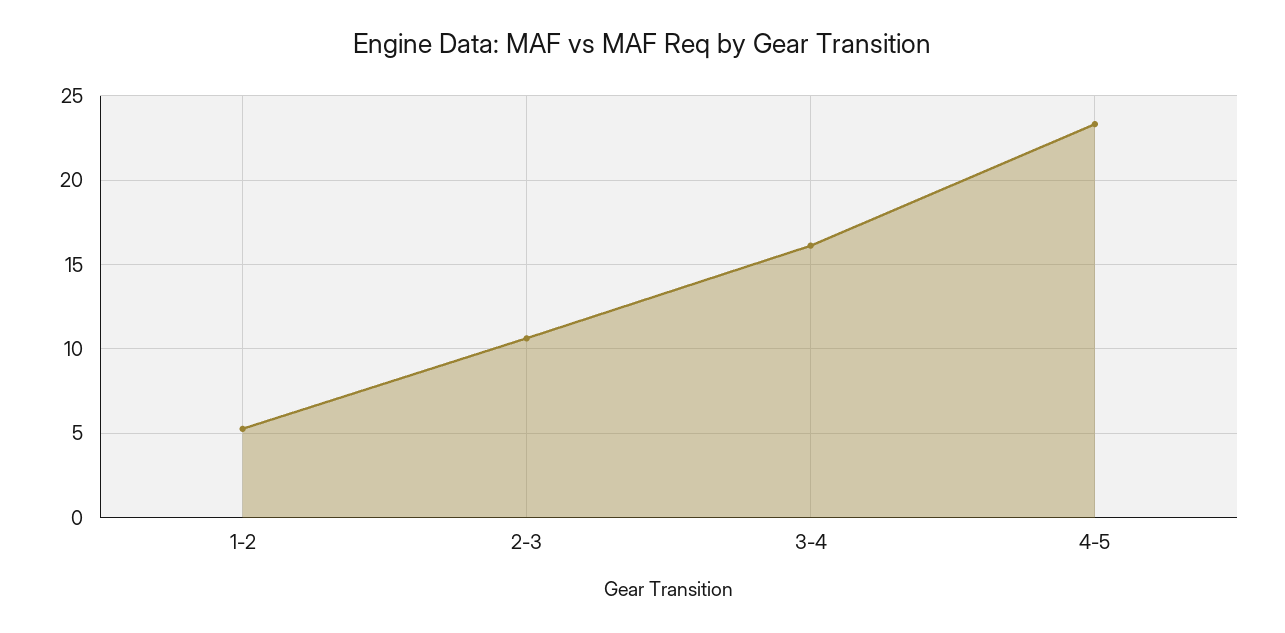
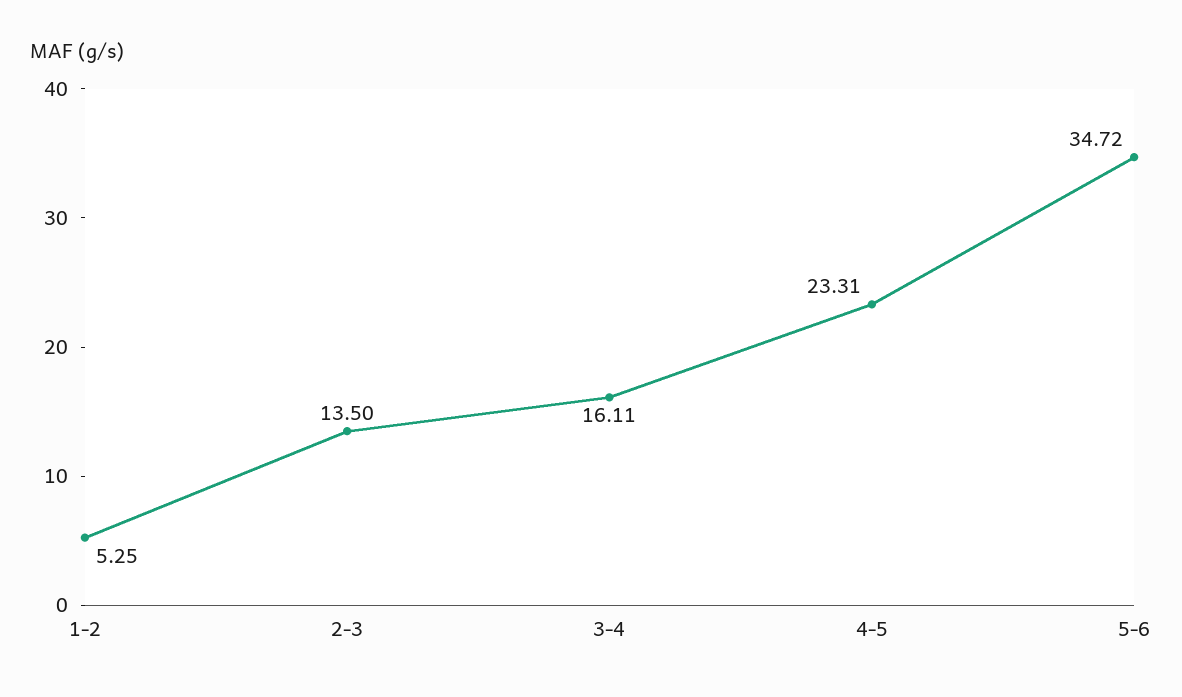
2-3: 10.5 -> 13.5
5-6: none -> 34.72

